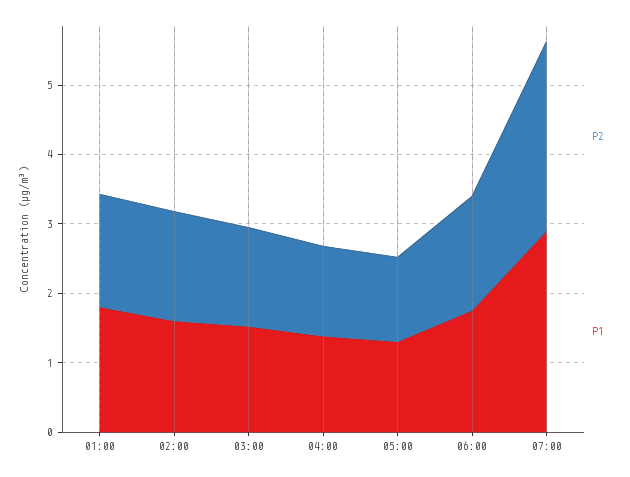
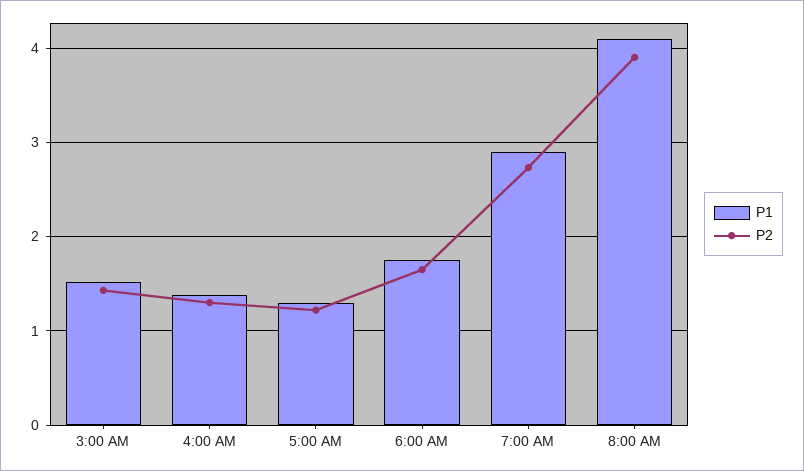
P2, 01:00: 1.6 -> none
P1, 01:00: 1.8 -> none
P2, 02:00: 1.6 -> none
P1, 02:00: 1.6 -> none
P1, 8:00 AM: none -> 4.1
P2, 8:00 AM: none -> 3.9

